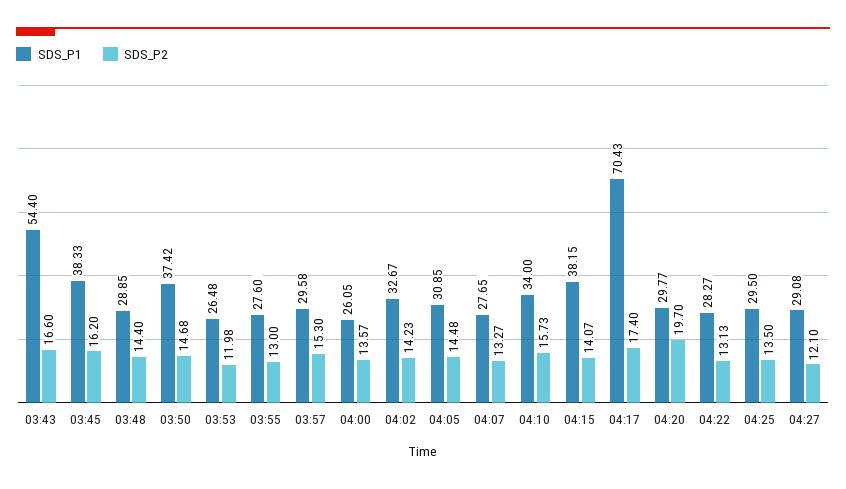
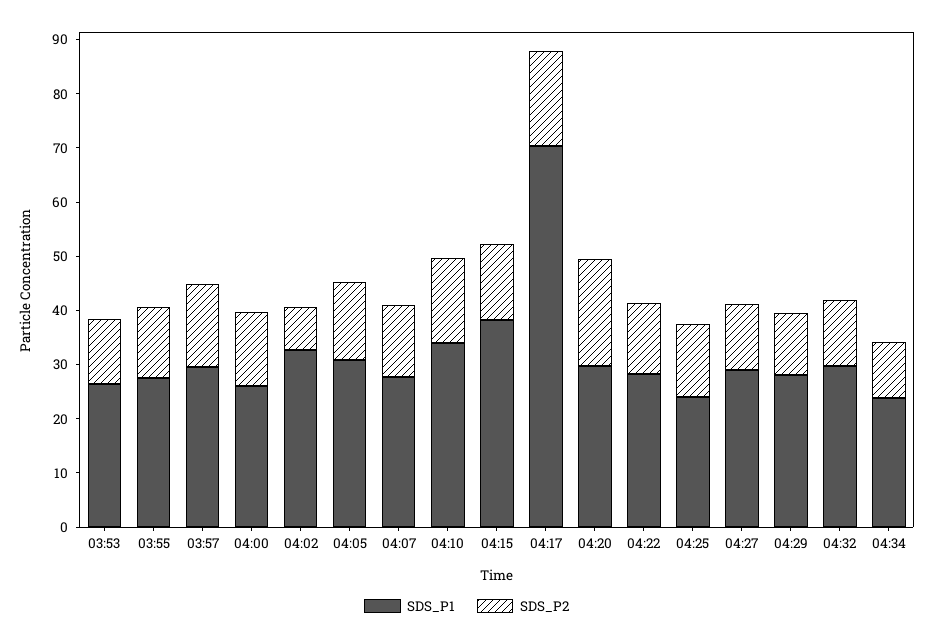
SDS_P1, 03:43: 54.4 -> none
SDS_P2, 03:43: 16.6 -> none
SDS_P1, 03:45: 38.33 -> none
SDS_P2, 03:45: 16.2 -> none
SDS_P1, 03:48: 28.85 -> none
SDS_P2, 03:48: 14.4 -> none
SDS_P1, 03:50: 37.42 -> none
SDS_P2, 03:50: 14.68 -> none
SDS_P2, 04:02: 14.23 -> 8
SDS_P1, 04:25: 29.5 -> 24
SDS_P1, 04:29: none -> 28
SDS_P2, 04:29: none -> 12
SDS_P1, 04:32: none -> 30
SDS_P2, 04:32: none -> 12
SDS_P1, 04:34: none -> 24
SDS_P2, 04:34: none -> 10

